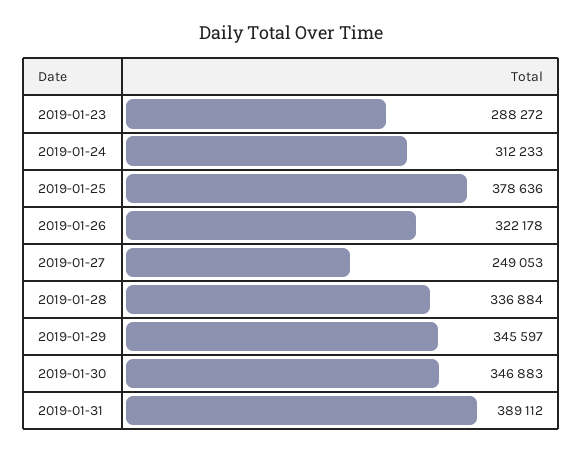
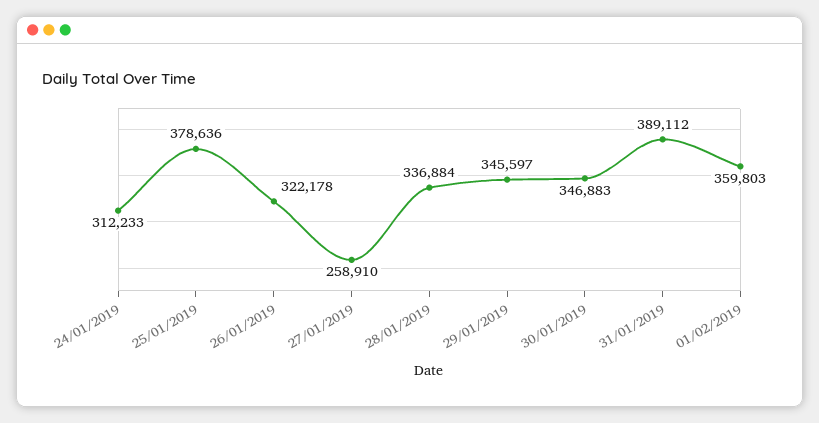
2019-01-23: 288272 -> none
2019-01-27: 249053 -> 258910
01/02/2019: none -> 359803

